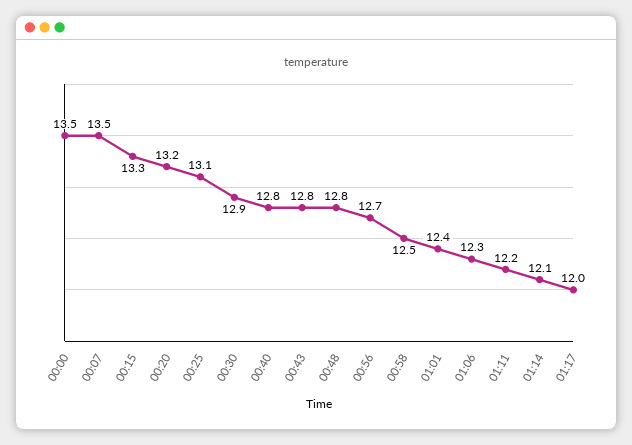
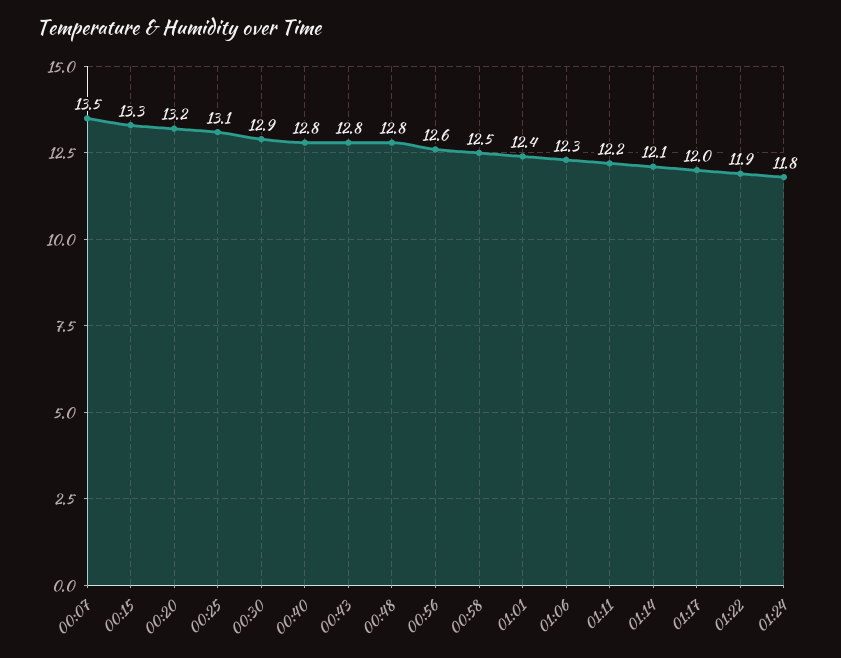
00:00: 13.5 -> none
00:56: 12.7 -> 12.6
01:22: none -> 11.9
01:24: none -> 11.8

